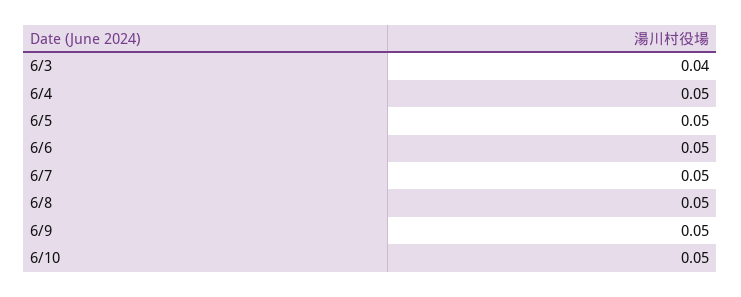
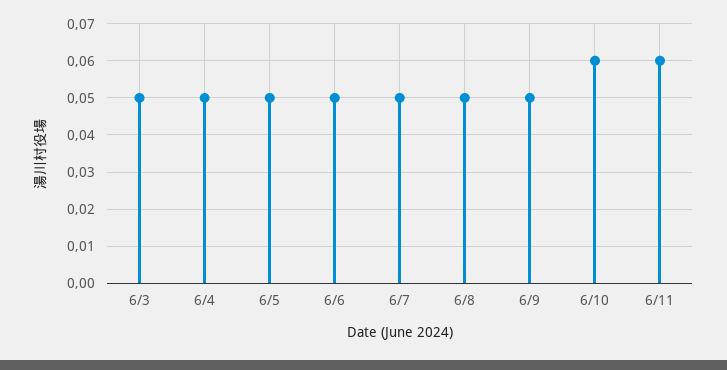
6/3: 0.04 -> 0.05
6/10: 0.05 -> 0.06
6/11: none -> 0.06

